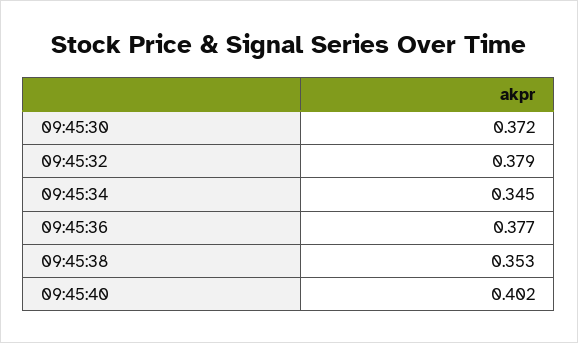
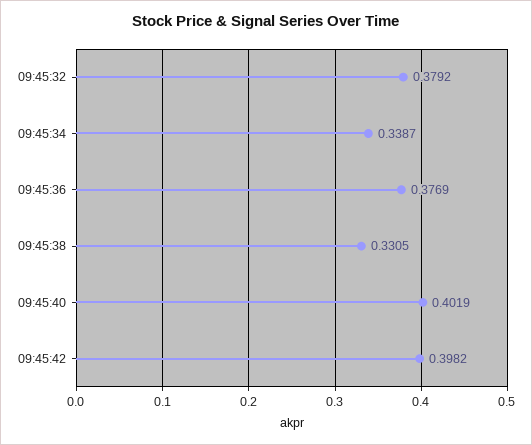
09:45:30: 0.372 -> none
09:45:34: 0.345 -> 0.3387
09:45:38: 0.353 -> 0.3305
09:45:42: none -> 0.3982

